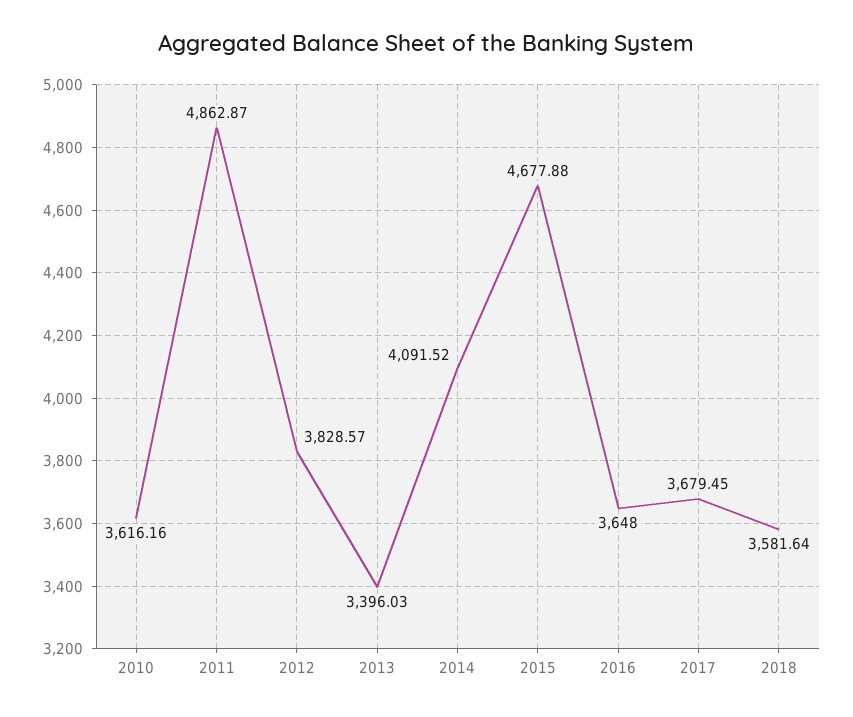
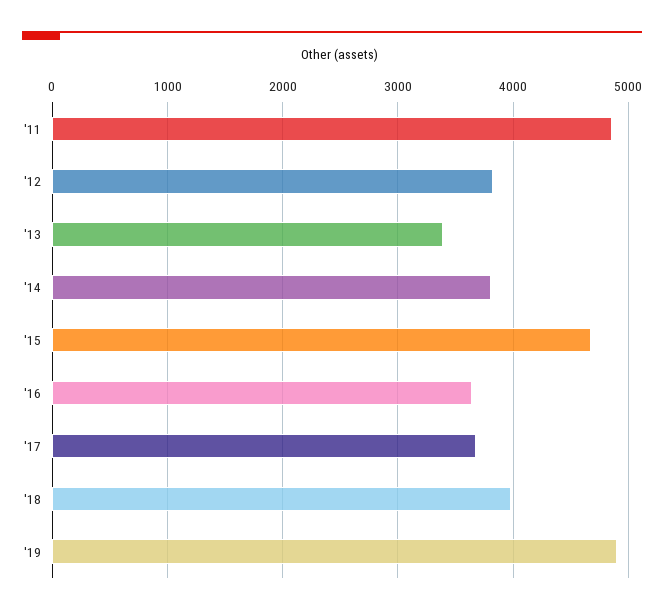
2010: 3616.16 -> none
2014: 4091.52 -> 3800
2018: 3581.64 -> 4000
'19: none -> 4900

